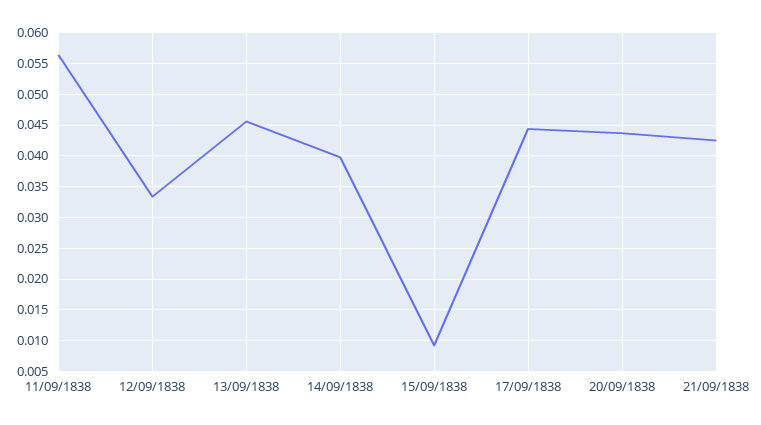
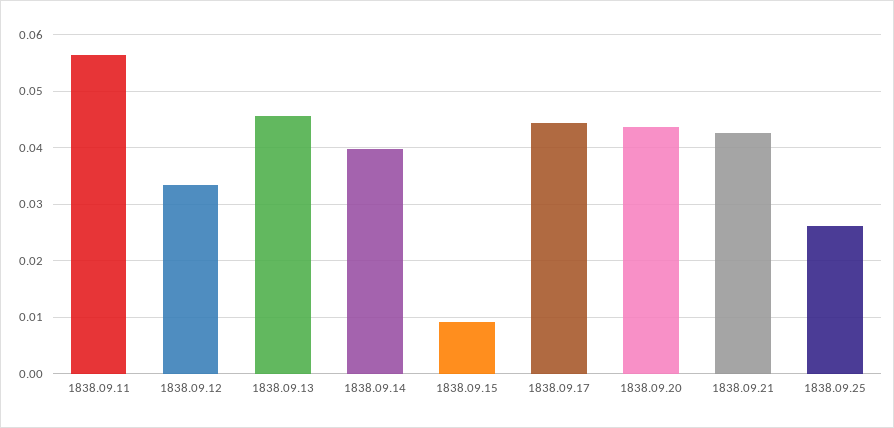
1838.09.25: none -> 0.026

